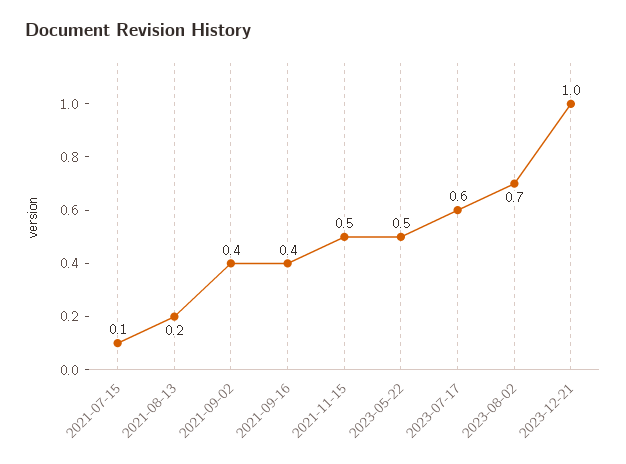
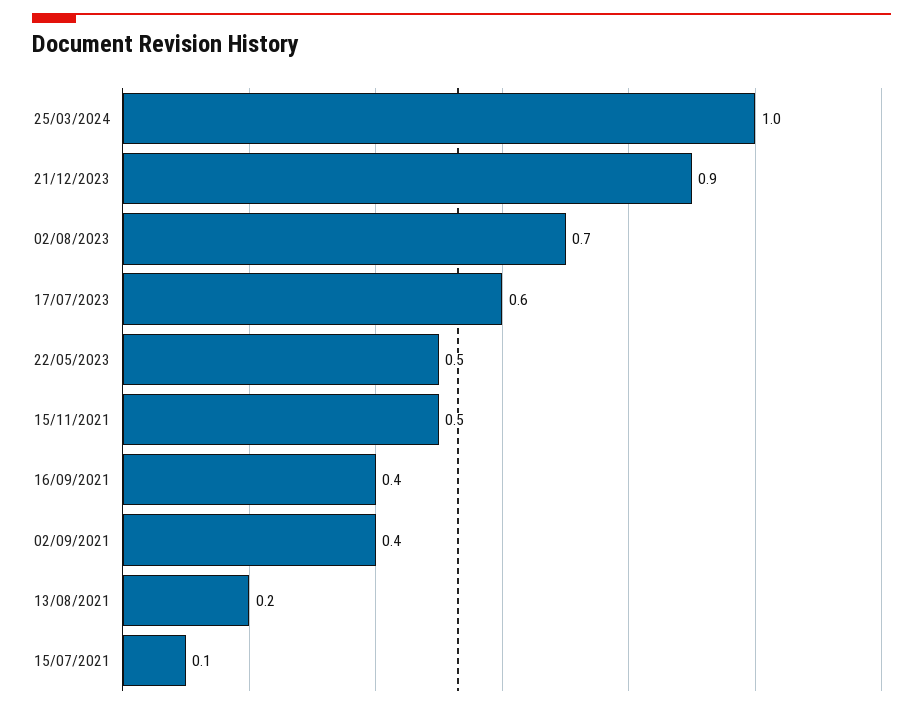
2023-12-21: 1 -> 0.9
25/03/2024: none -> 1

